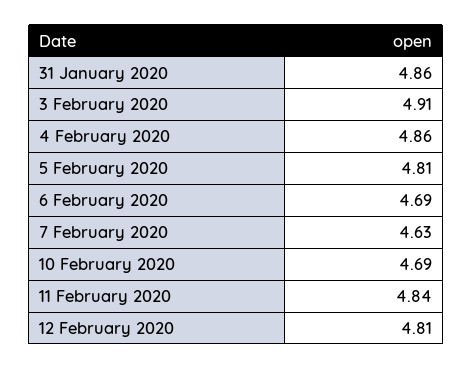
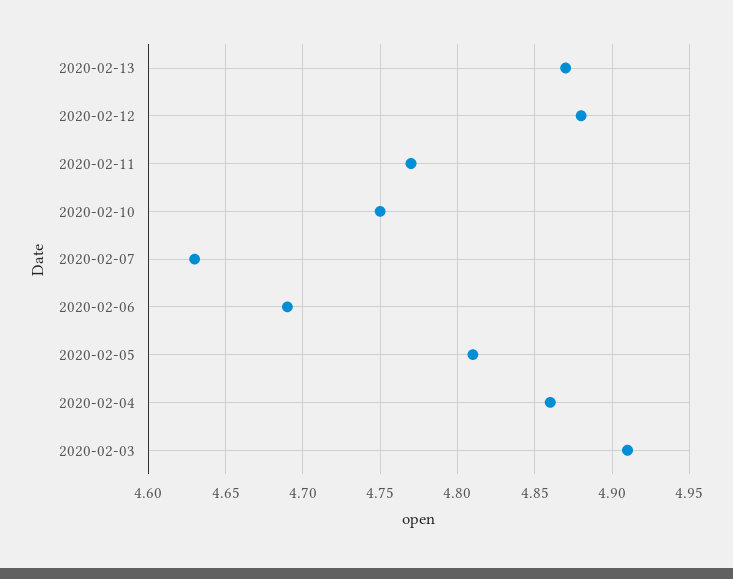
31 January 2020: 4.86 -> none
10 February 2020: 4.69 -> 4.75
11 February 2020: 4.84 -> 4.77
12 February 2020: 4.81 -> 4.88
2020-02-13: none -> 4.87

